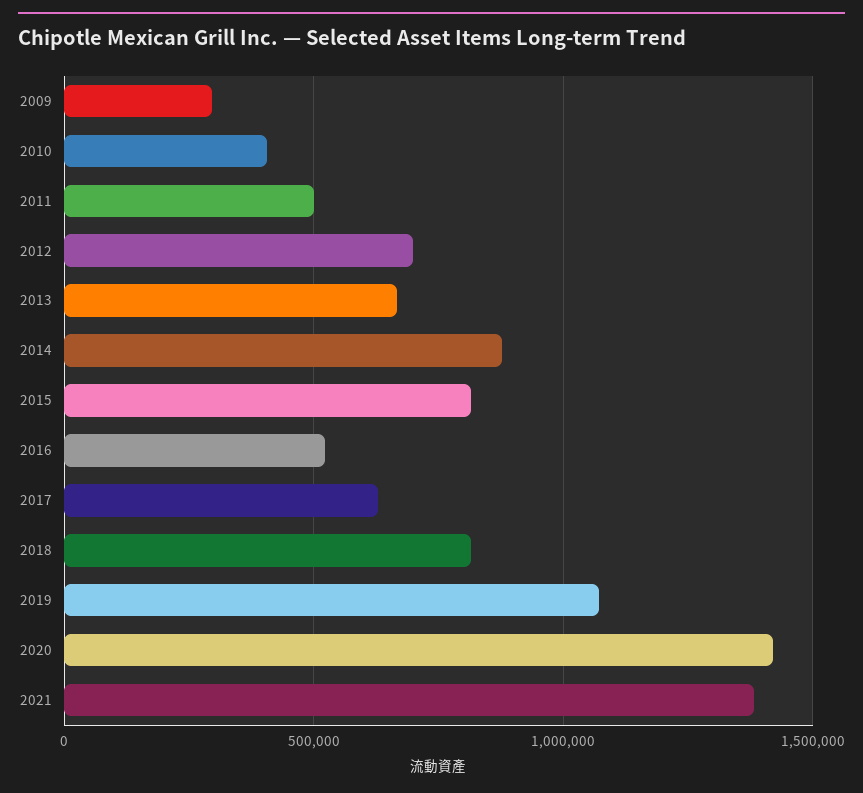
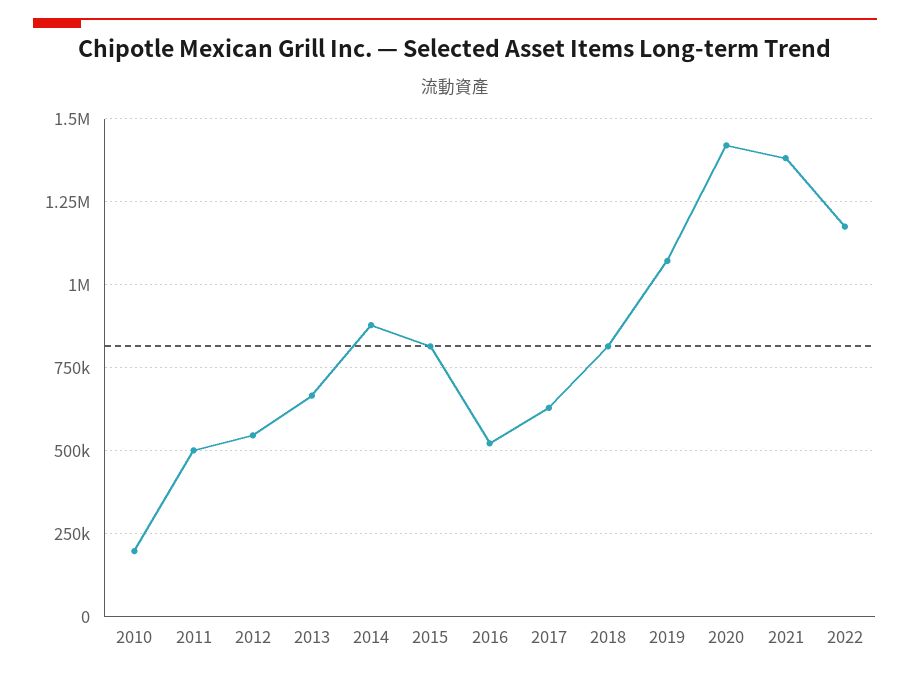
2009: 300000 -> none
2010: 400000 -> 200000
2012: 700000 -> 550000
2022: none -> 1175000

